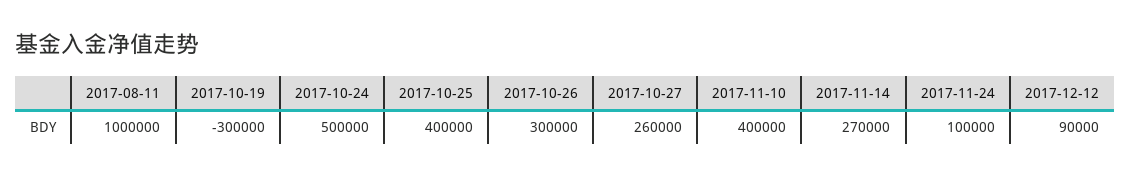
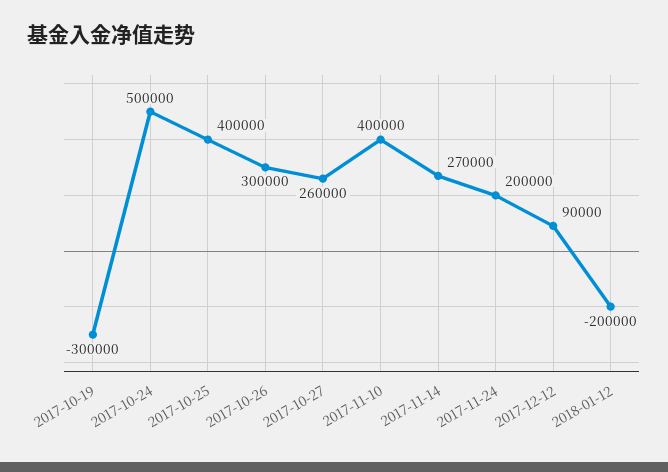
2017-08-11: 1000000 -> none
2017-11-24: 100000 -> 200000
2018-01-12: none -> -200000

